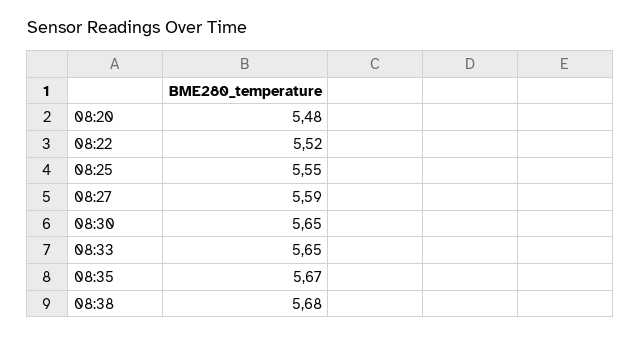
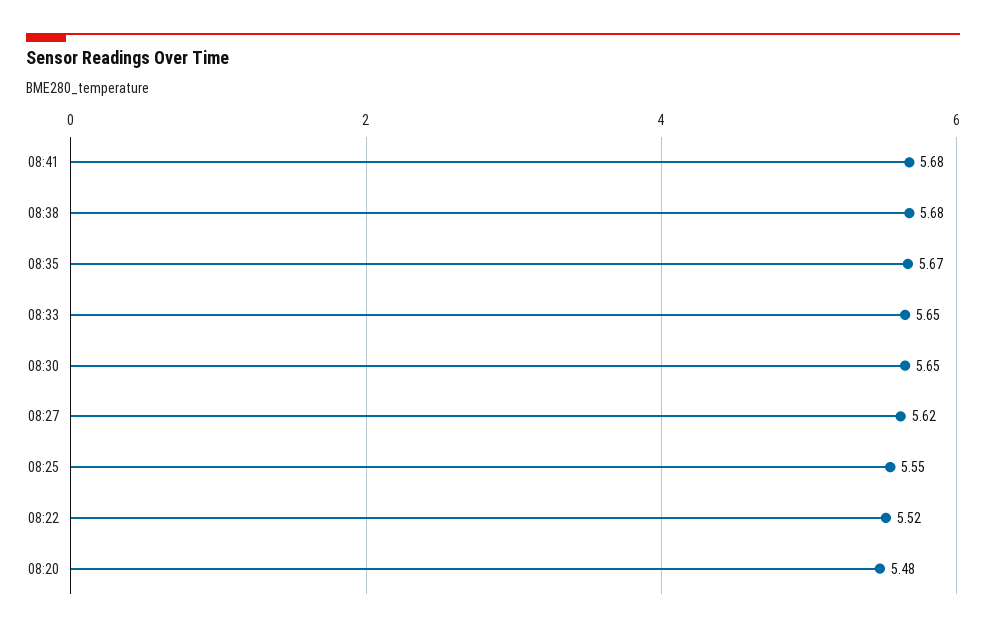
08:27: 5.59 -> 5.62
08:41: none -> 5.68

